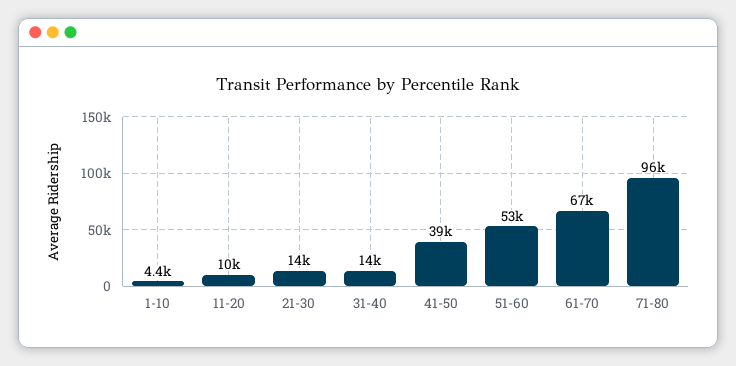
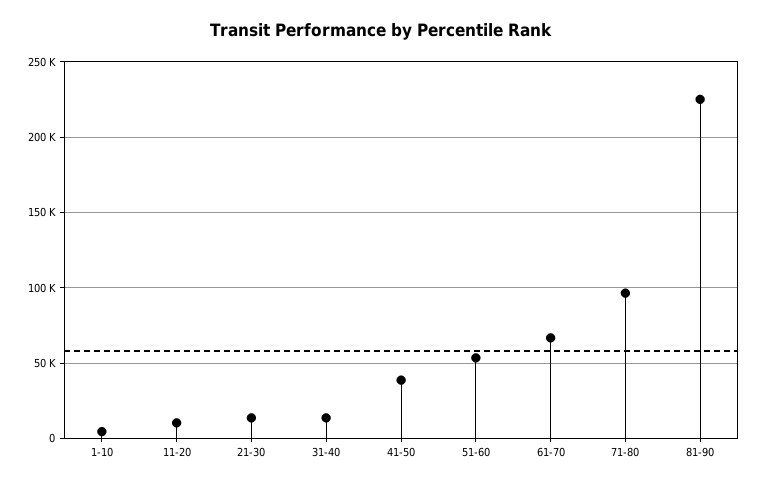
81-90: none -> 225000

